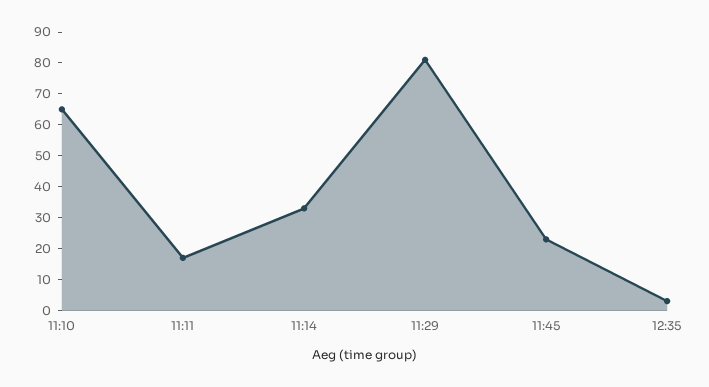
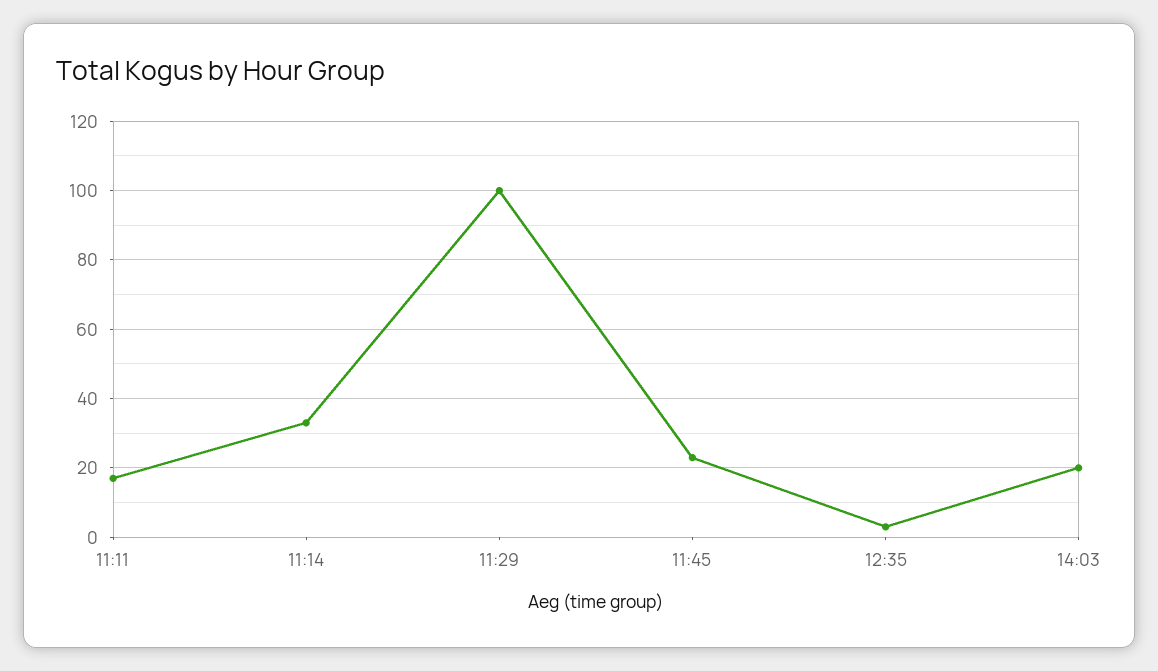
11:10: 65 -> none
11:29: 80 -> 100
14:03: none -> 20

